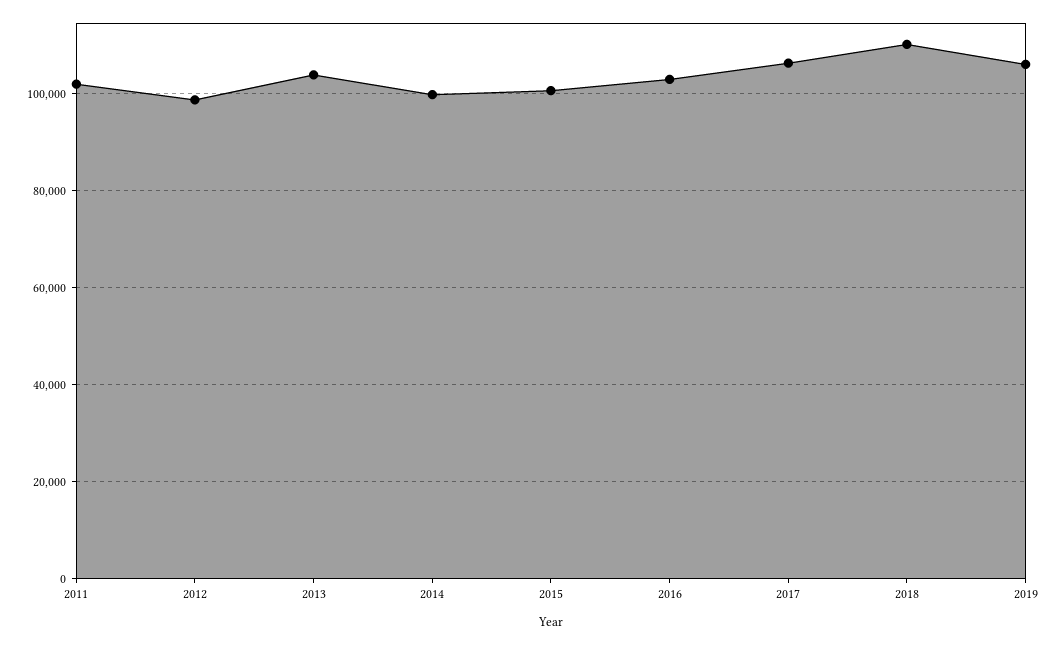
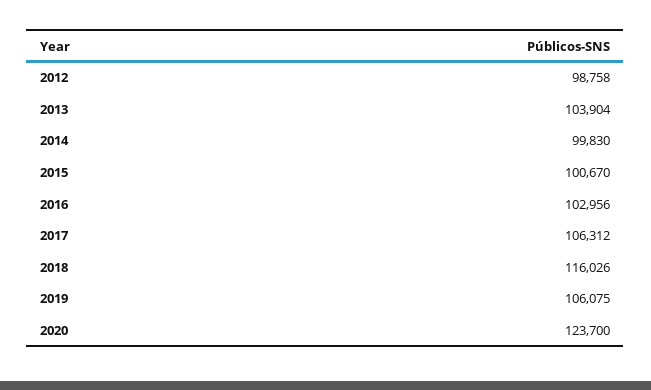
2011: 102000 -> none
2018: 110000 -> 116026
2020: none -> 123700

